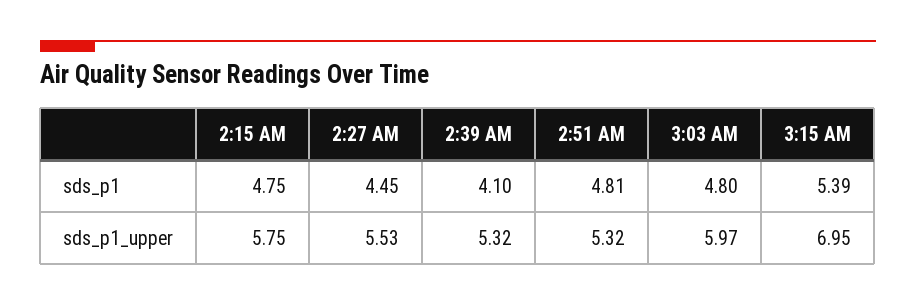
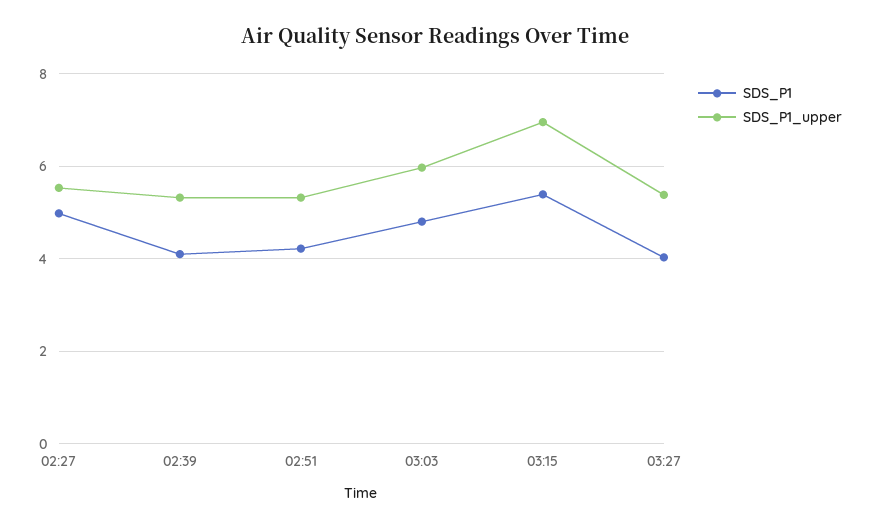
sds_p1, 2:15 AM: 4.75 -> none
sds_p1, 2:27 AM: 4.45 -> 5
sds_p1, 2:51 AM: 4.81 -> 4.2
sds_p1_upper, 2:15 AM: 5.75 -> none
sds_p1, 03:27: none -> 4
sds_p1_upper, 03:27: none -> 5.4

